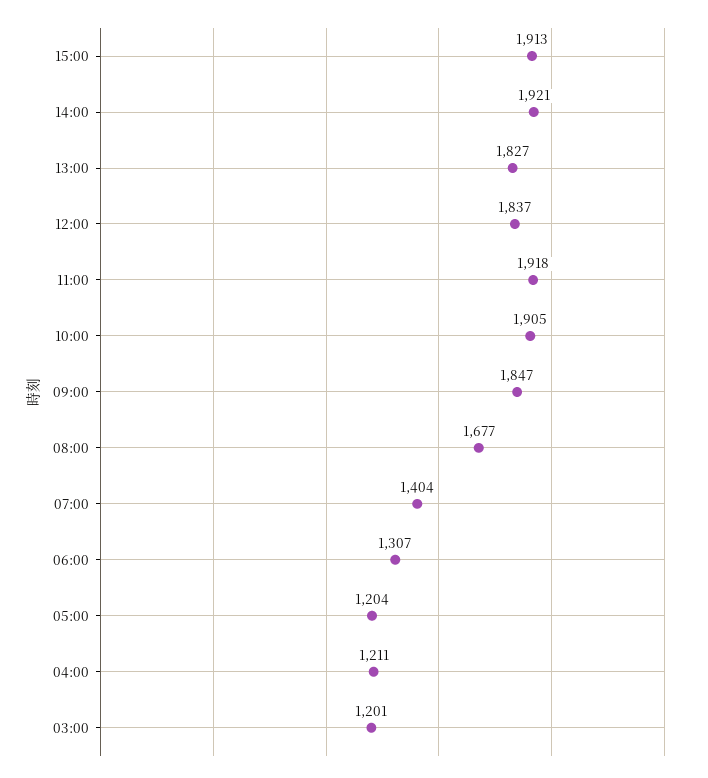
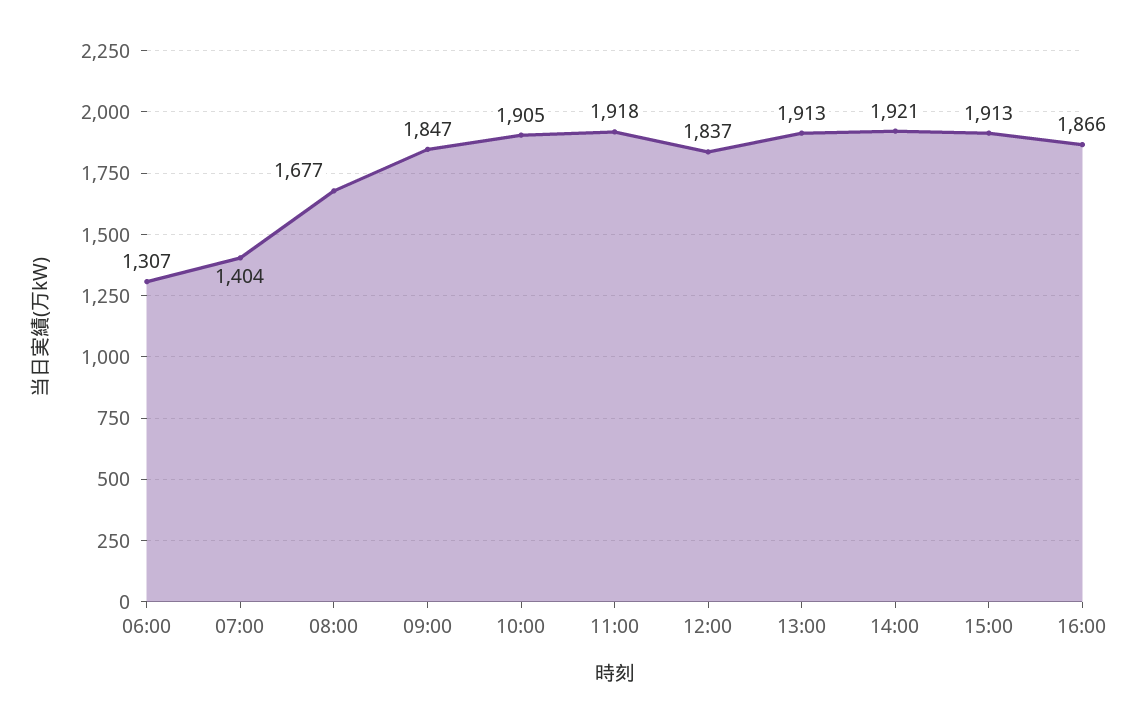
13:00: 1827 -> 1913
05:00: 1204 -> none
04:00: 1211 -> none
03:00: 1201 -> none
16:00: none -> 1866

